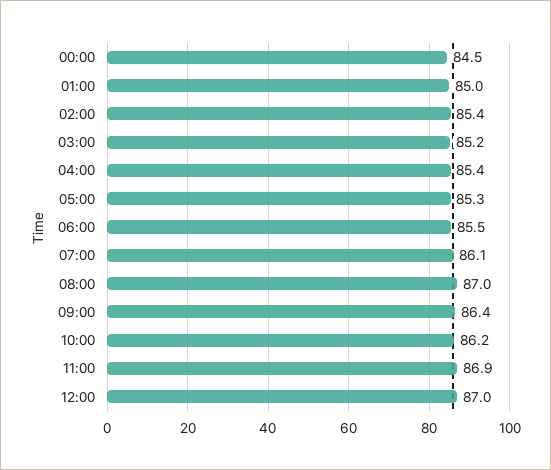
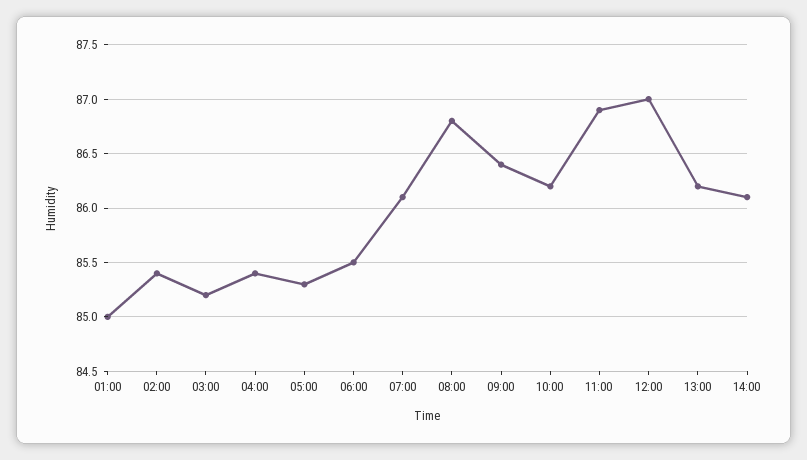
00:00: 84.5 -> none
08:00: 87 -> 86.8
13:00: none -> 86.2
14:00: none -> 86.1

